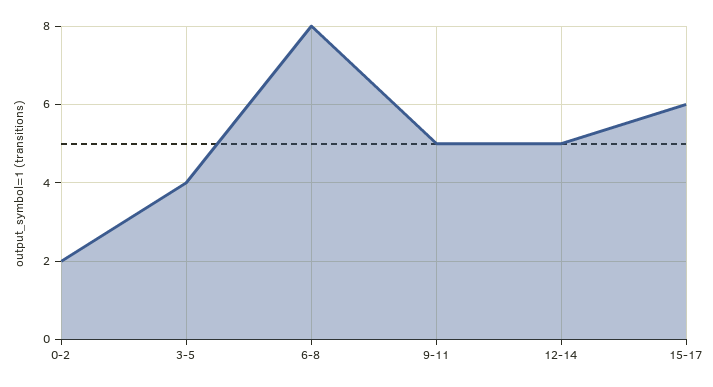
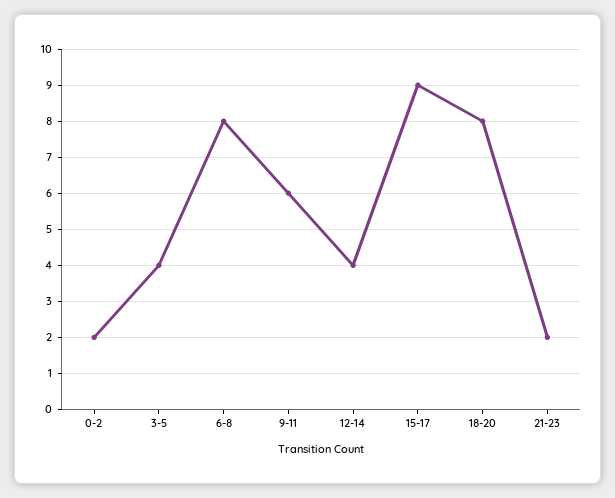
9-11: 5 -> 6
12-14: 5 -> 4
15-17: 6 -> 9
18-20: none -> 8
21-23: none -> 2

